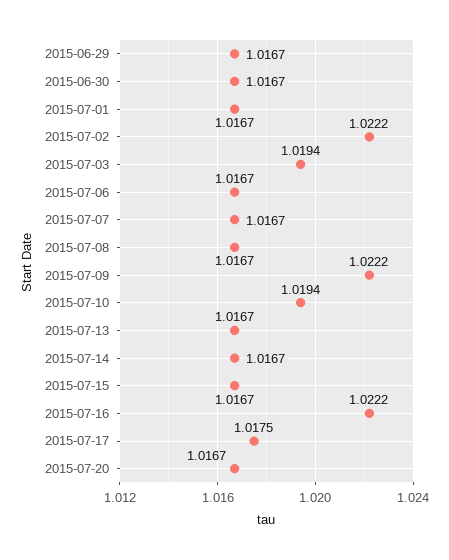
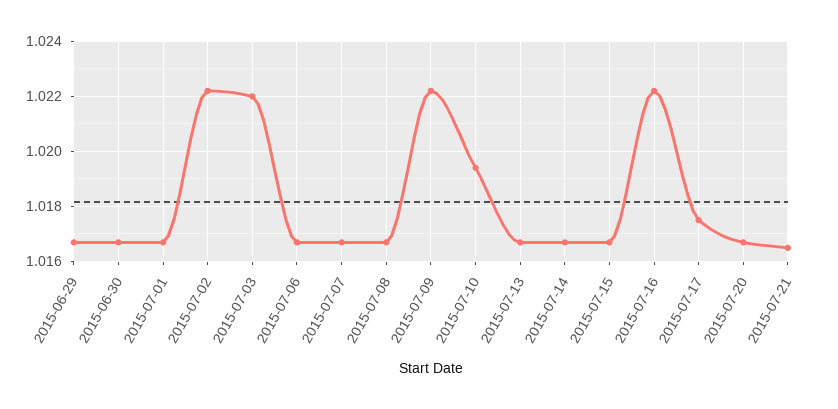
2015-07-03: 1.0194 -> 1.022
2015-07-21: none -> 1.0165

